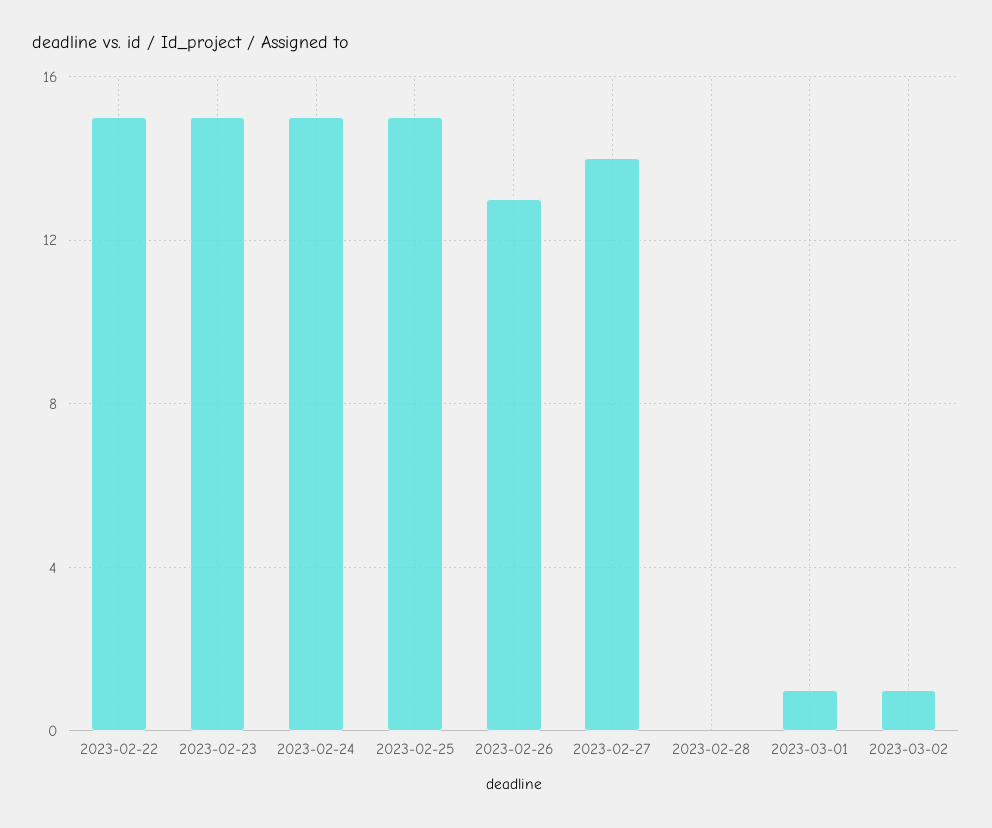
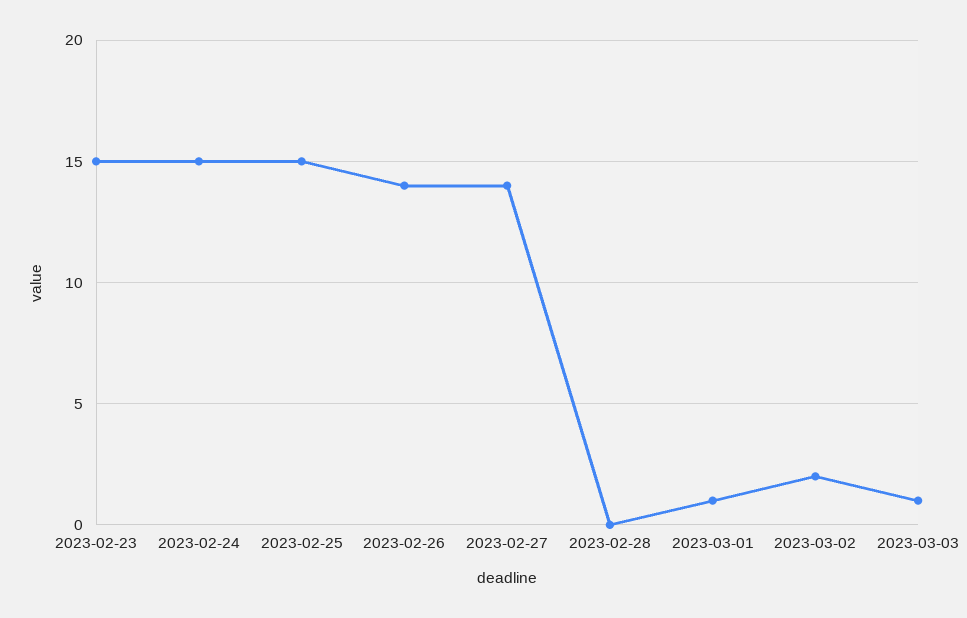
2023-02-22: 15 -> none
2023-02-26: 13 -> 14
2023-03-02: 1 -> 2
2023-03-03: none -> 1

